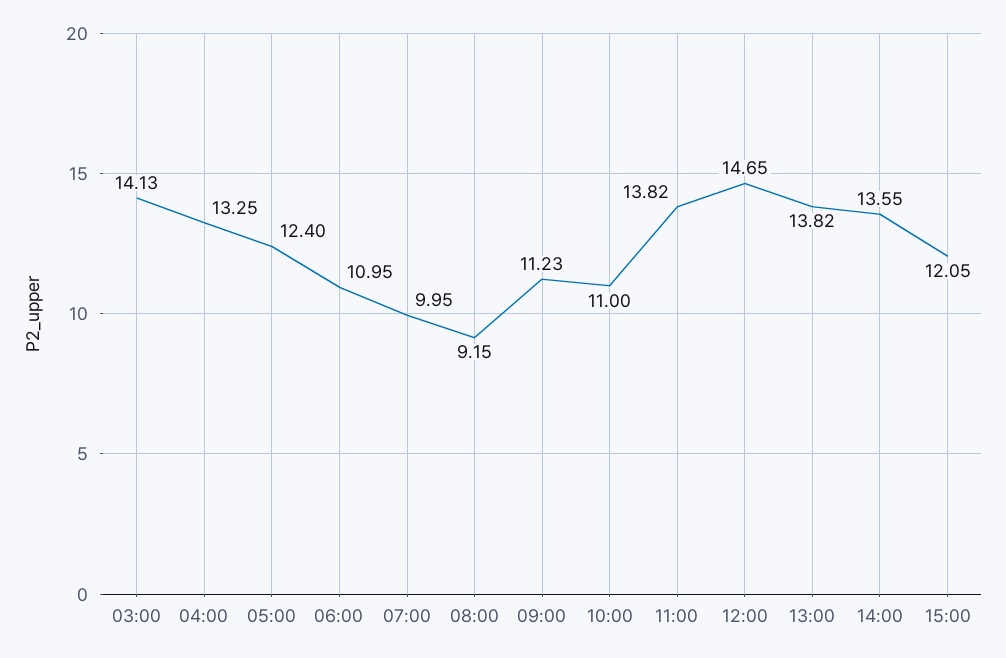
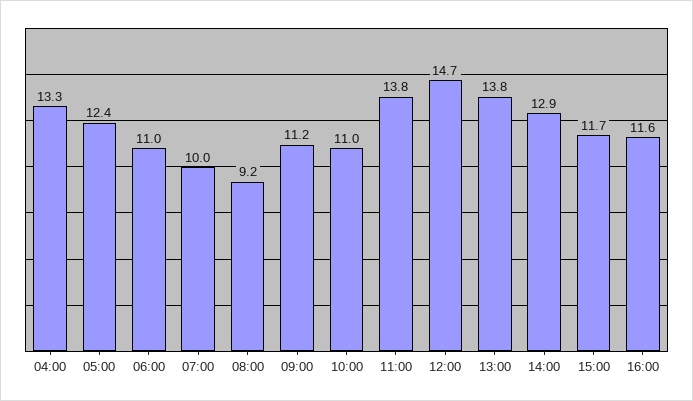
03:00: 14.13 -> none
14:00: 13.55 -> 12.9
15:00: 12.05 -> 11.7
16:00: none -> 11.6

